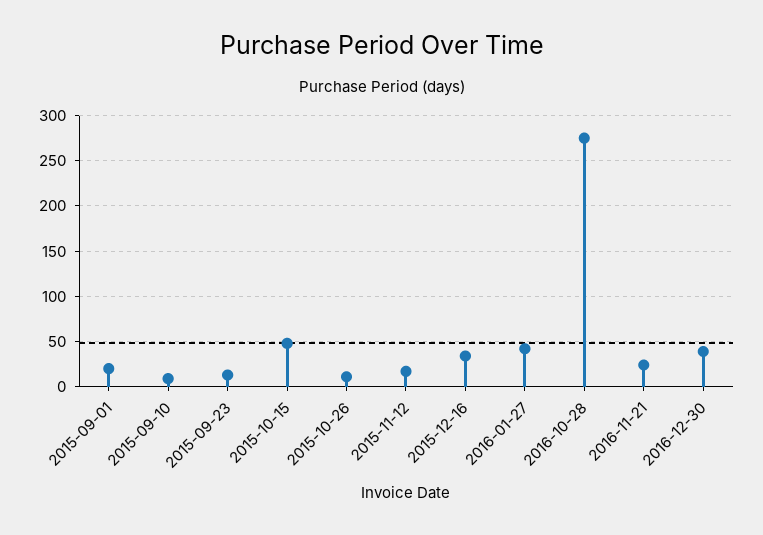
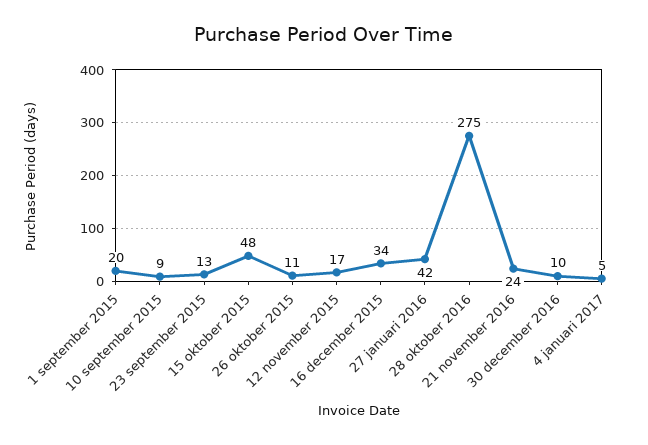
2016-12-30: 40 -> 10
4 januari 2017: none -> 5

